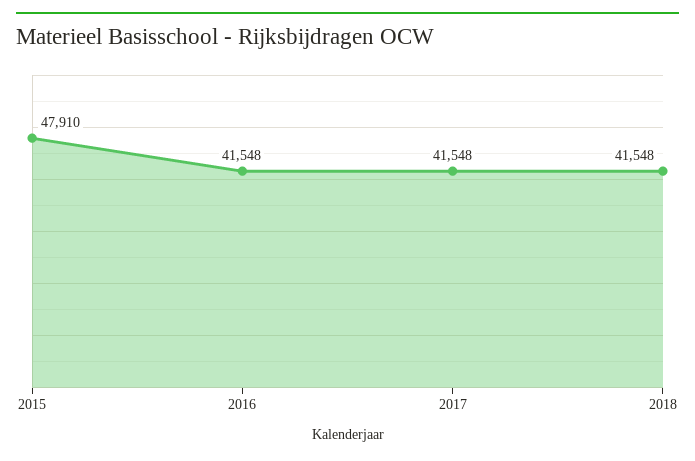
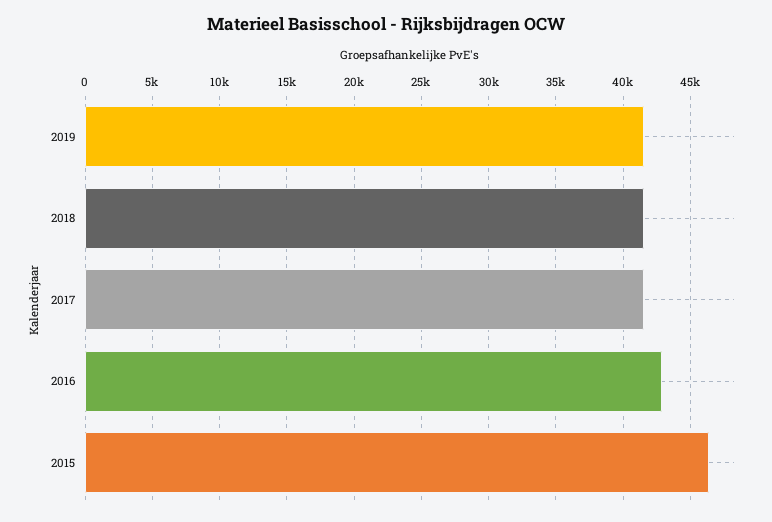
2015: 47910 -> 46500
2016: 41548 -> 43000
2019: none -> 41500

